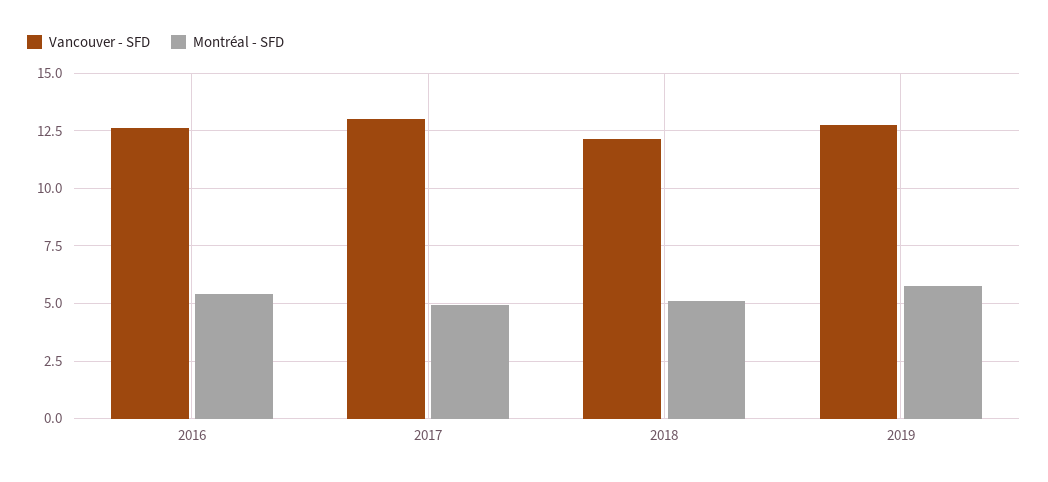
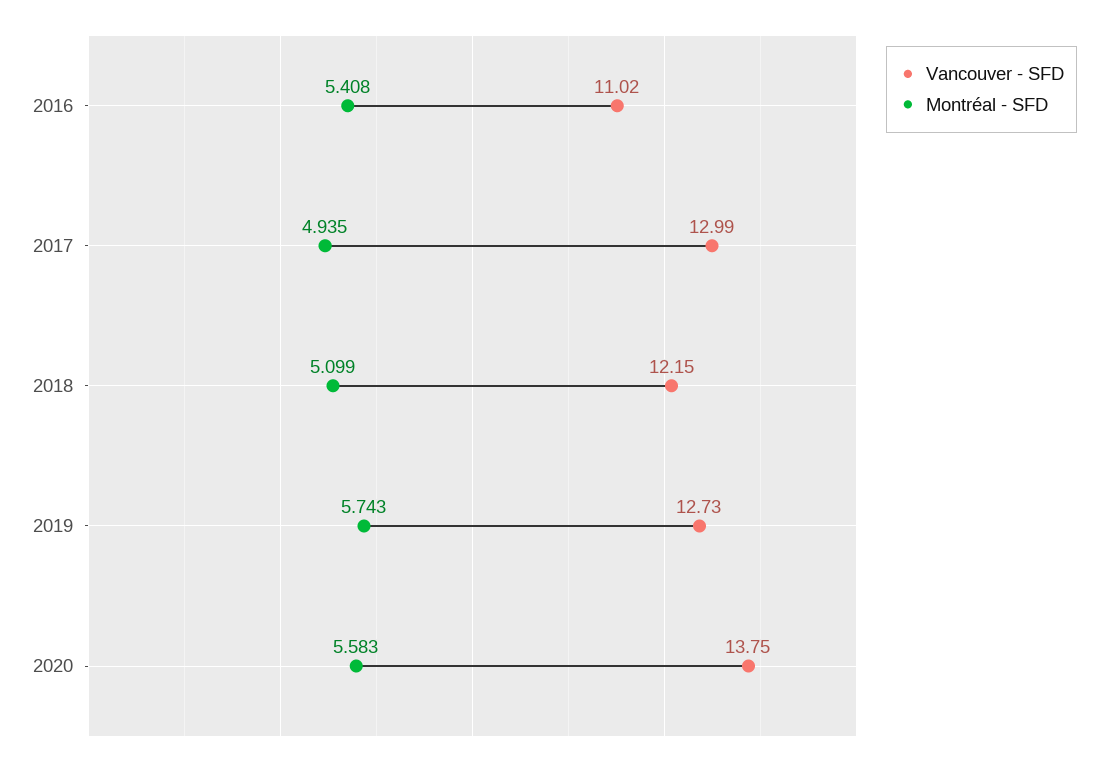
Vancouver - SFD, 2016: 12.5 -> 11.02
Vancouver - SFD, 2020: none -> 13.75
Montréal - SFD, 2020: none -> 5.583

